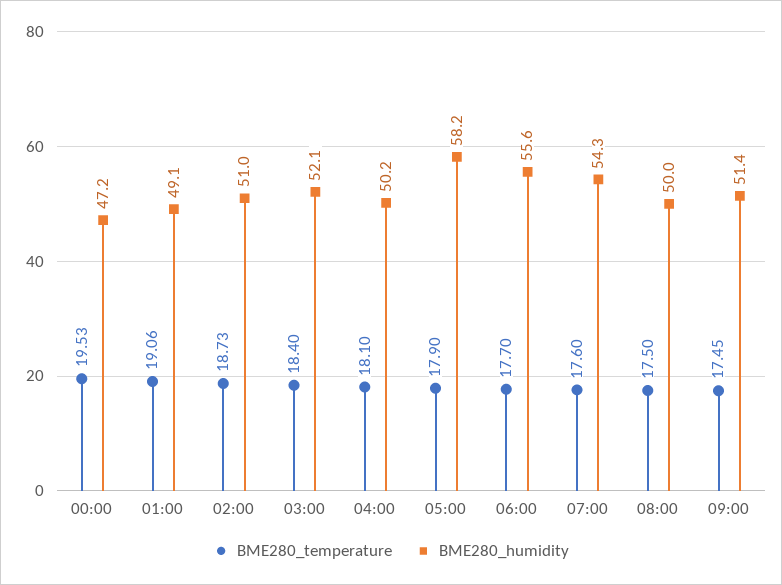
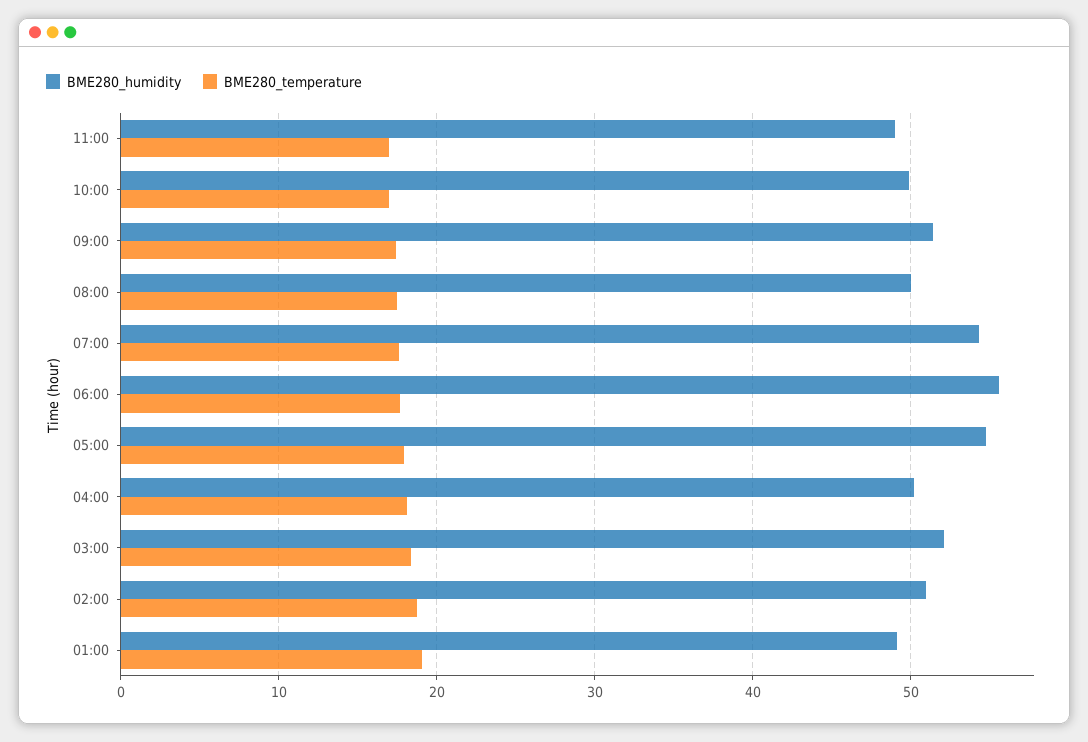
BME280_temperature, 00:00: 19.53 -> none
BME280_humidity, 00:00: 47.2 -> none
BME280_humidity, 05:00: 58.2 -> 55
BME280_humidity, 11:00: none -> 49
BME280_temperature, 11:00: none -> 17
BME280_humidity, 10:00: none -> 50
BME280_temperature, 10:00: none -> 17

